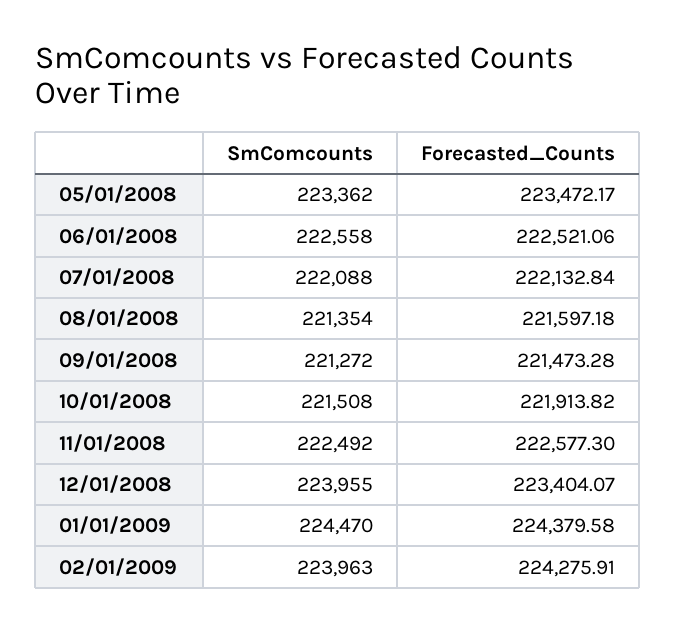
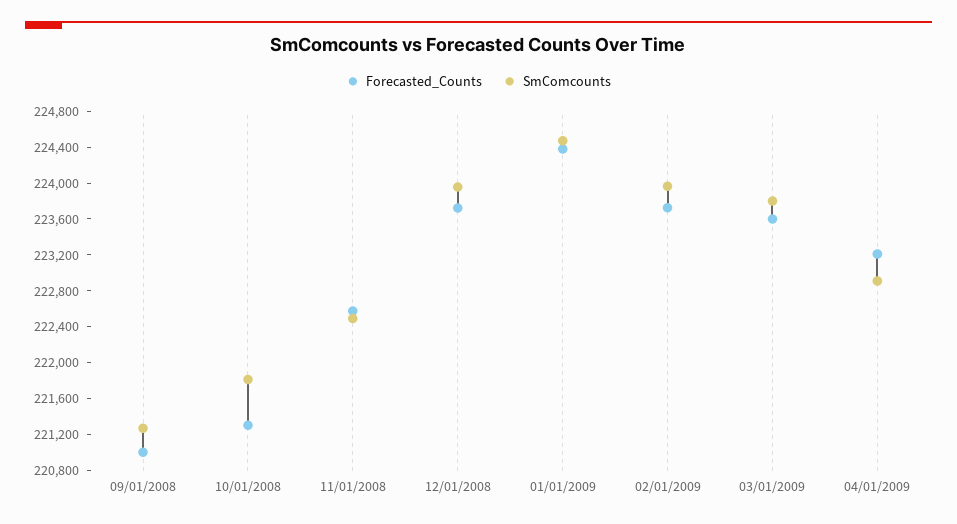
SmComcounts, 05/01/2008: 223362 -> none
Forecasted_Counts, 05/01/2008: 223472.17 -> none
SmComcounts, 06/01/2008: 222558 -> none
Forecasted_Counts, 06/01/2008: 222521.06 -> none
SmComcounts, 07/01/2008: 222088 -> none
Forecasted_Counts, 07/01/2008: 222132.84 -> none
SmComcounts, 08/01/2008: 221354 -> none
Forecasted_Counts, 08/01/2008: 221597.18 -> none
Forecasted_Counts, 09/01/2008: 221473.28 -> 221000
SmComcounts, 10/01/2008: 221508 -> 221800
Forecasted_Counts, 10/01/2008: 221913.82 -> 221300
Forecasted_Counts, 12/01/2008: 223404.07 -> 223700
Forecasted_Counts, 02/01/2009: 224275.91 -> 223700
Forecasted_Counts, 03/01/2009: none -> 223600
SmComcounts, 03/01/2009: none -> 223800
Forecasted_Counts, 04/01/2009: none -> 223200
SmComcounts, 04/01/2009: none -> 222900

